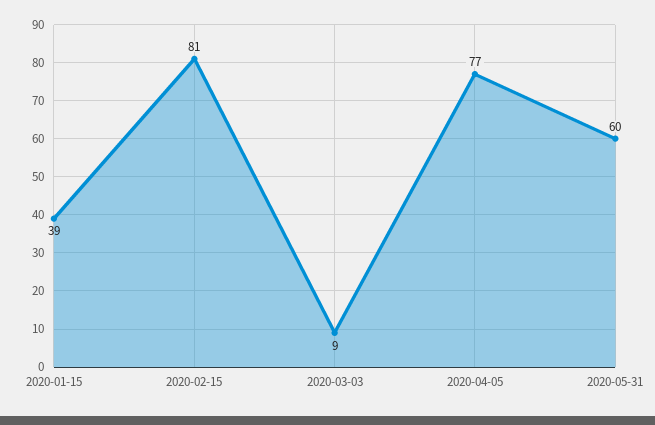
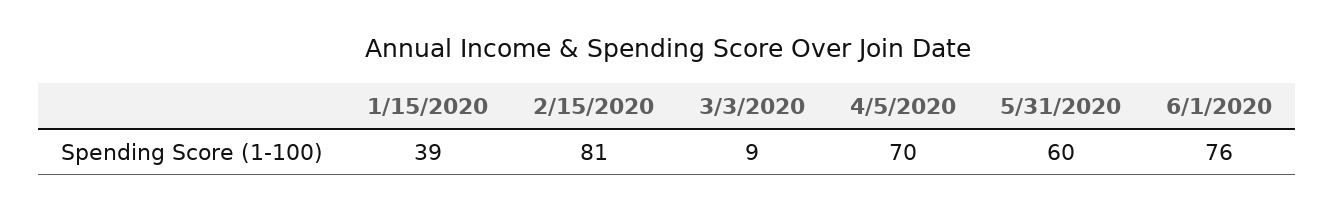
2020-04-05: 77 -> 70
6/1/2020: none -> 76

